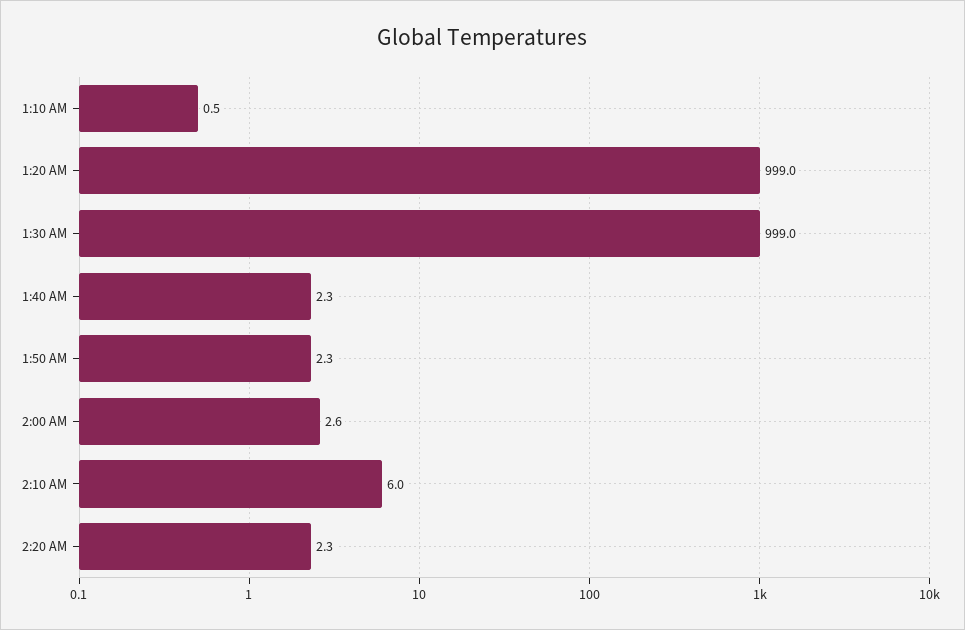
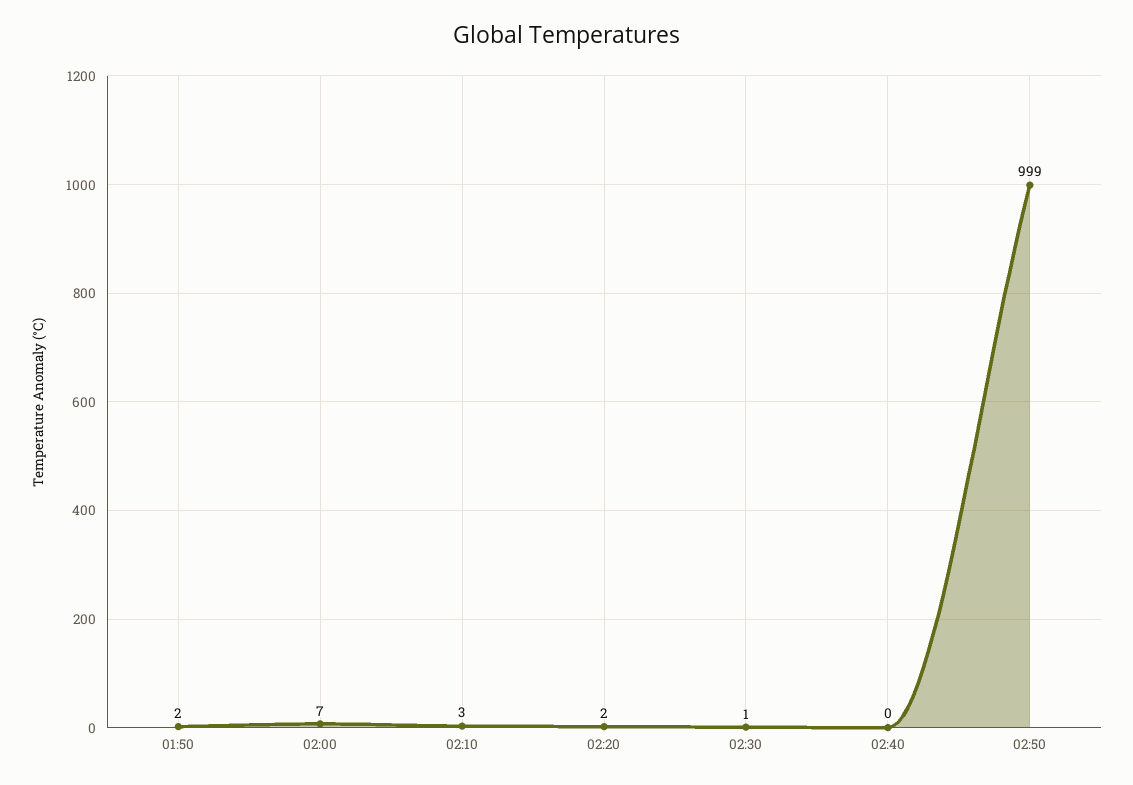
1:10 AM: 0.5 -> none
1:20 AM: 999 -> none
1:30 AM: 999 -> none
1:40 AM: 2.3 -> none
2:00 AM: 2.6 -> 7
2:10 AM: 6 -> 3
02:30: none -> 1
02:40: none -> 0
02:50: none -> 999

